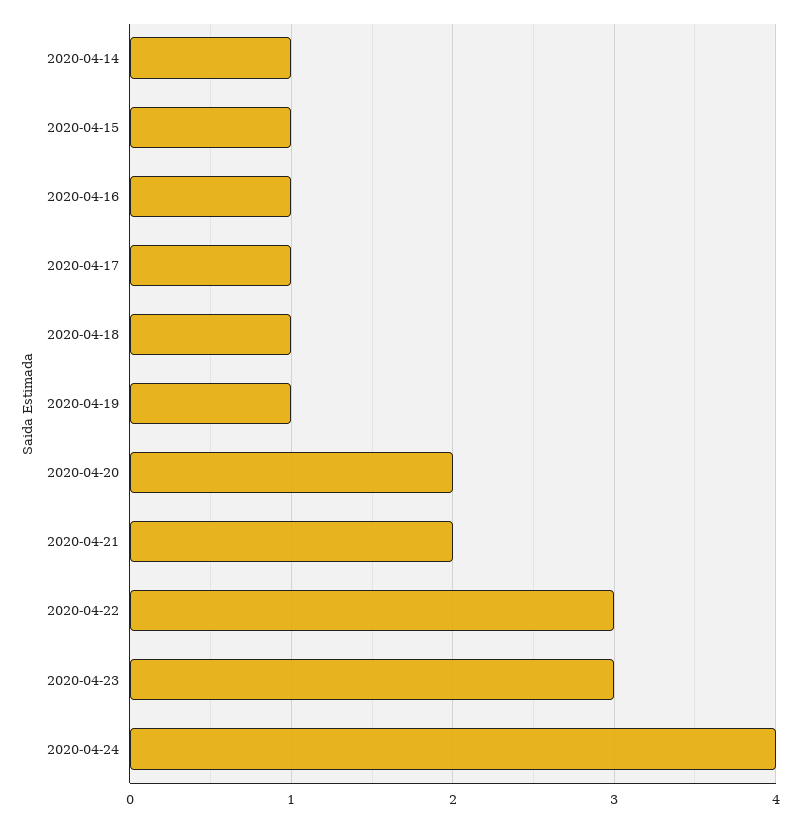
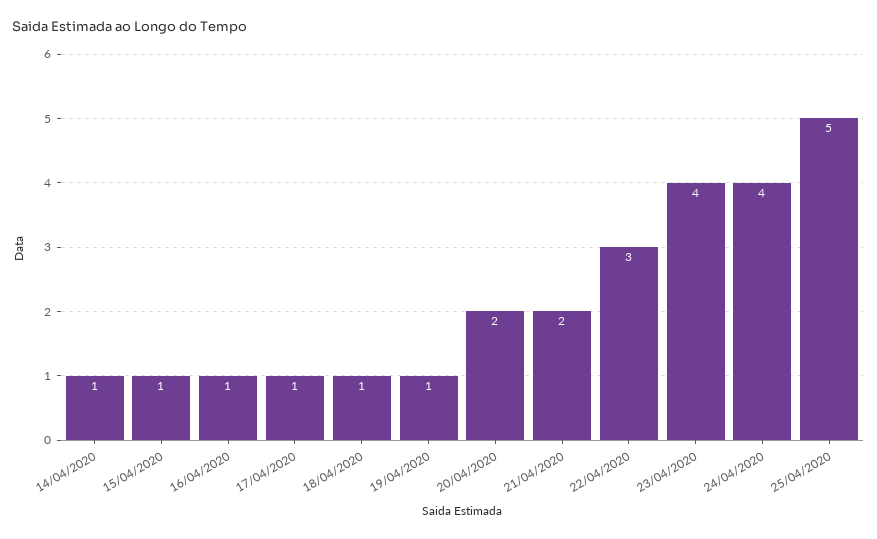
2020-04-23: 3 -> 4
25/04/2020: none -> 5

